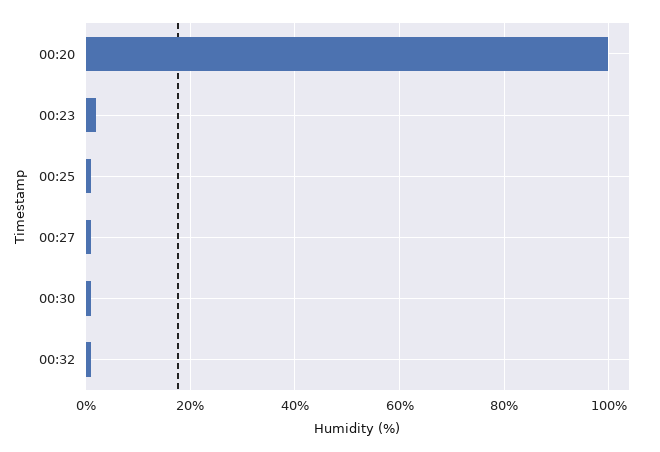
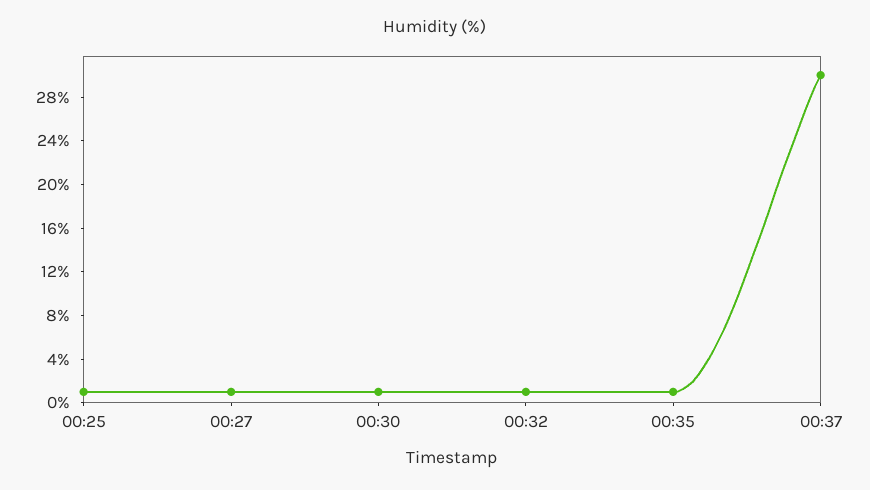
00:20: 100 -> none
00:23: 2 -> none
00:35: none -> 1
00:37: none -> 30

